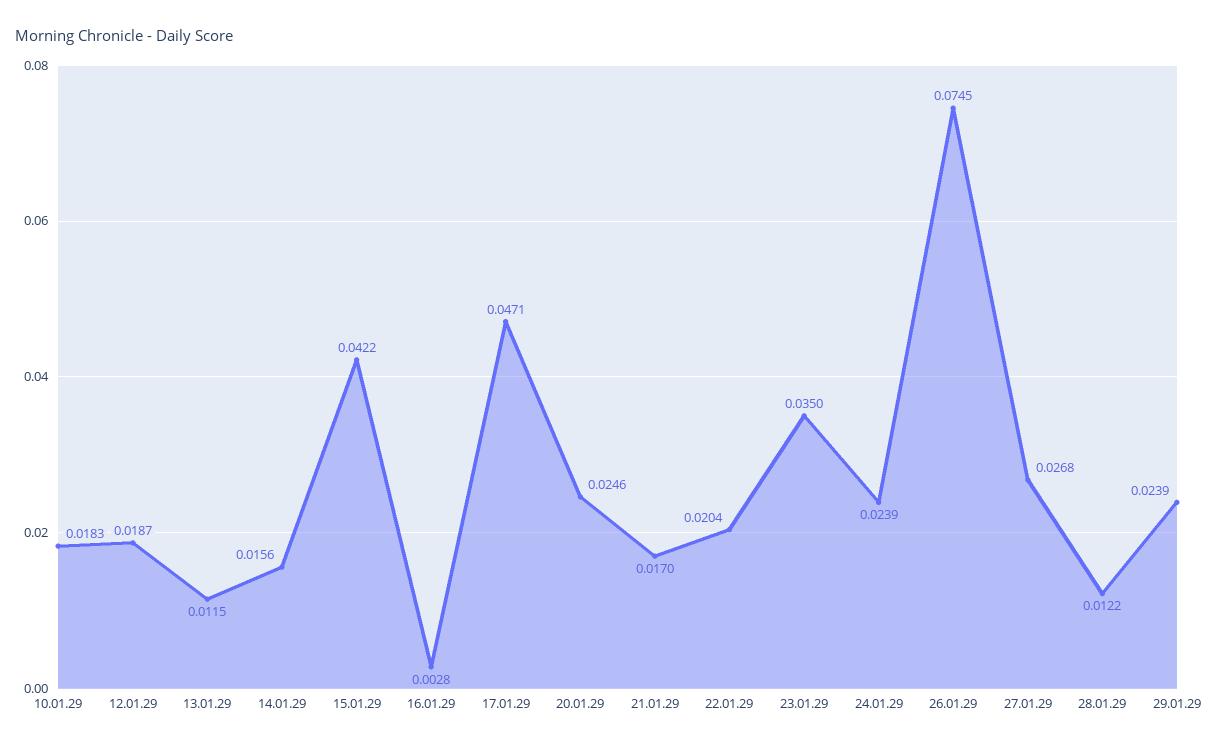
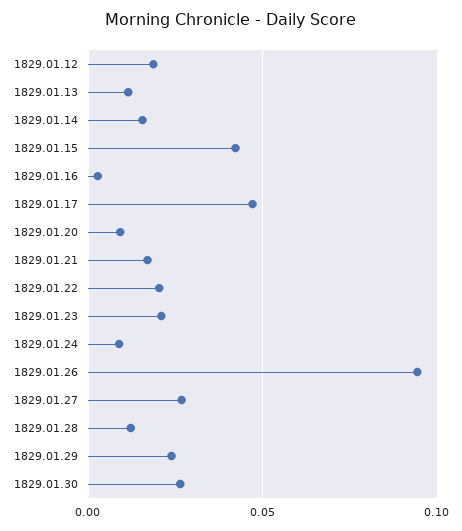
10.01.29: 0.0183 -> none
20.01.29: 0.0246 -> 0.01
23.01.29: 0.035 -> 0.02
24.01.29: 0.0239 -> 0.01
26.01.29: 0.0745 -> 0.095
1829.01.30: none -> 0.025

